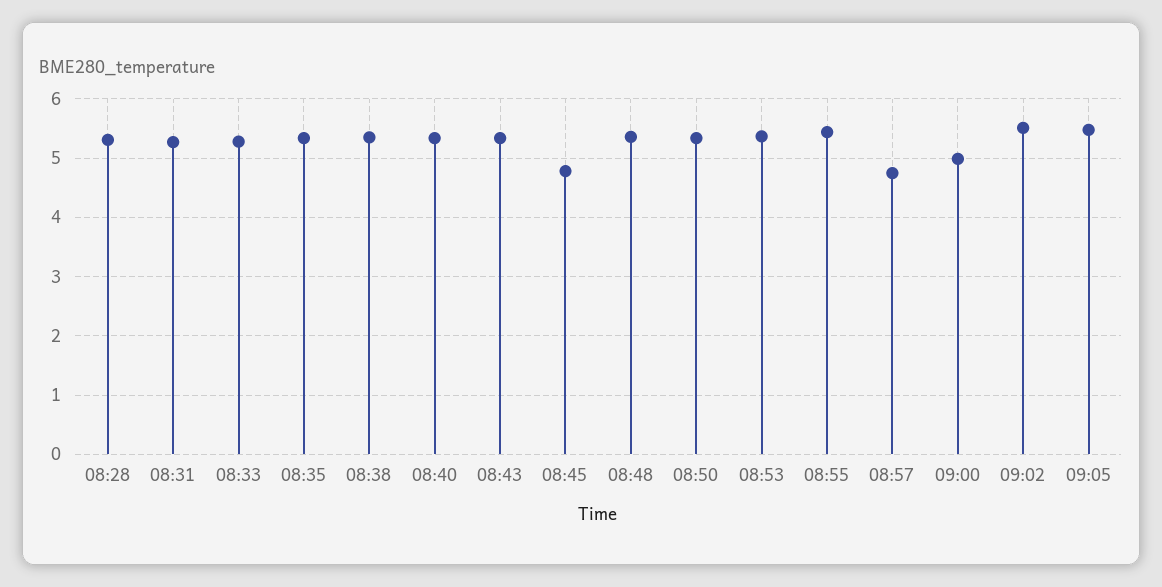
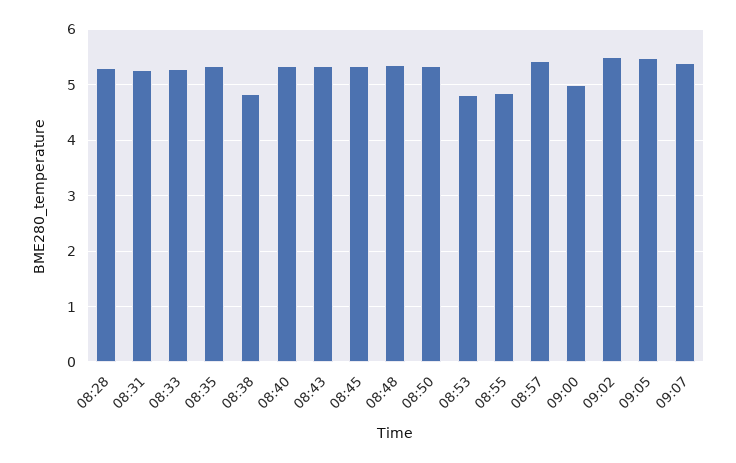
08:38: 5.4 -> 4.8
08:45: 4.8 -> 5.4
08:53: 5.4 -> 4.8
08:55: 5.4 -> 4.8
08:57: 4.8 -> 5.4
09:07: none -> 5.4

